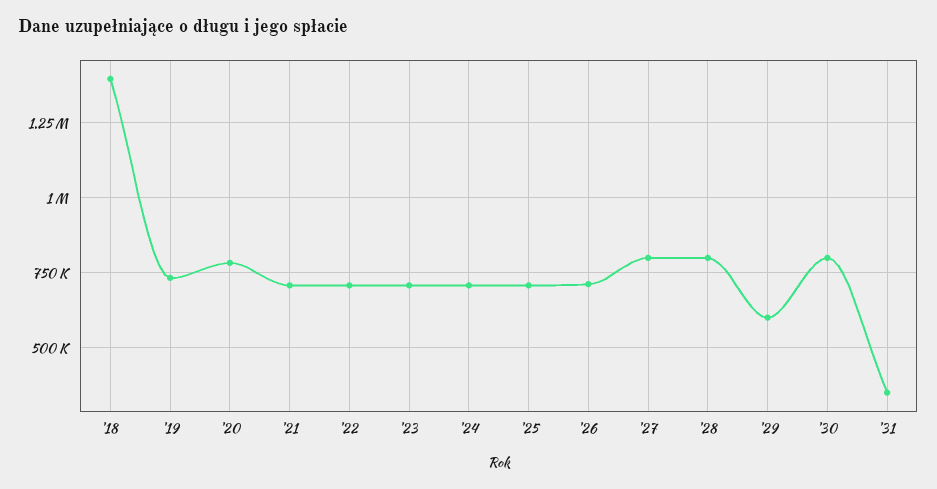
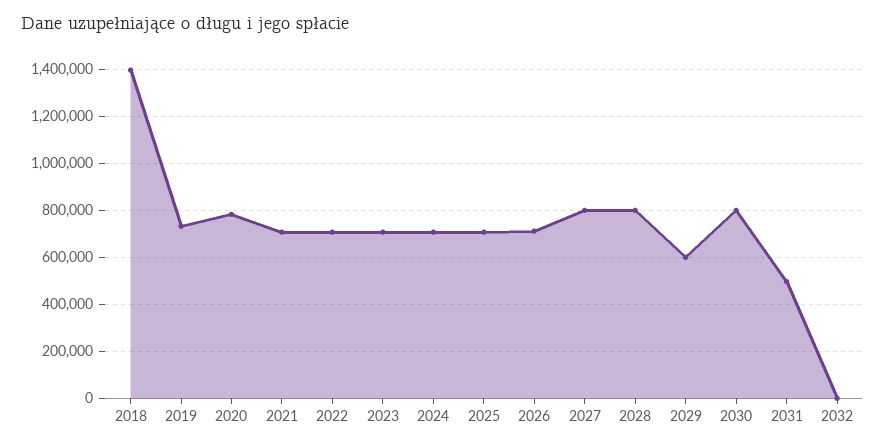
'31: 350000 -> 500000
2032: none -> 0

